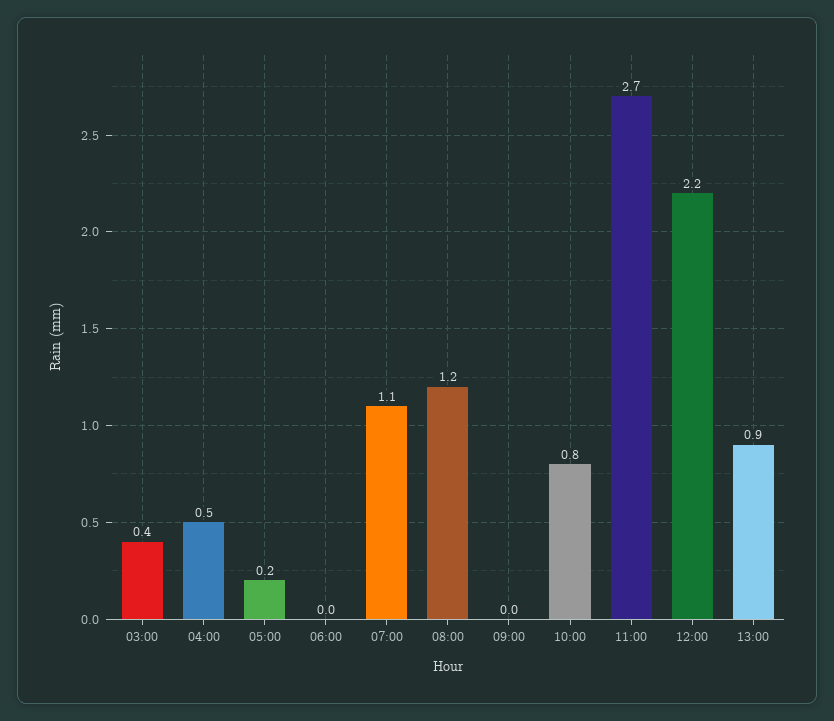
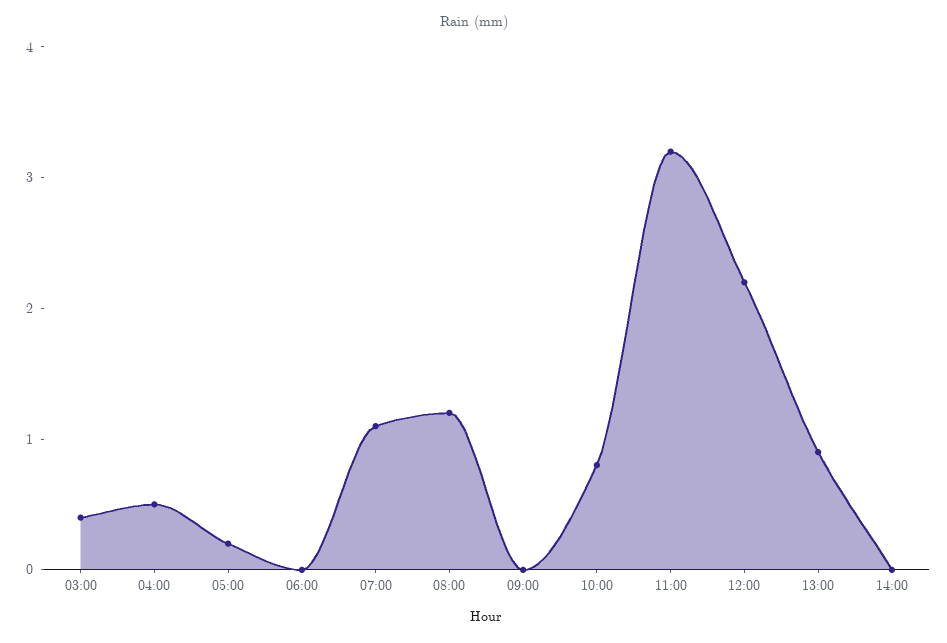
11:00: 2.7 -> 3.2
14:00: none -> 0

